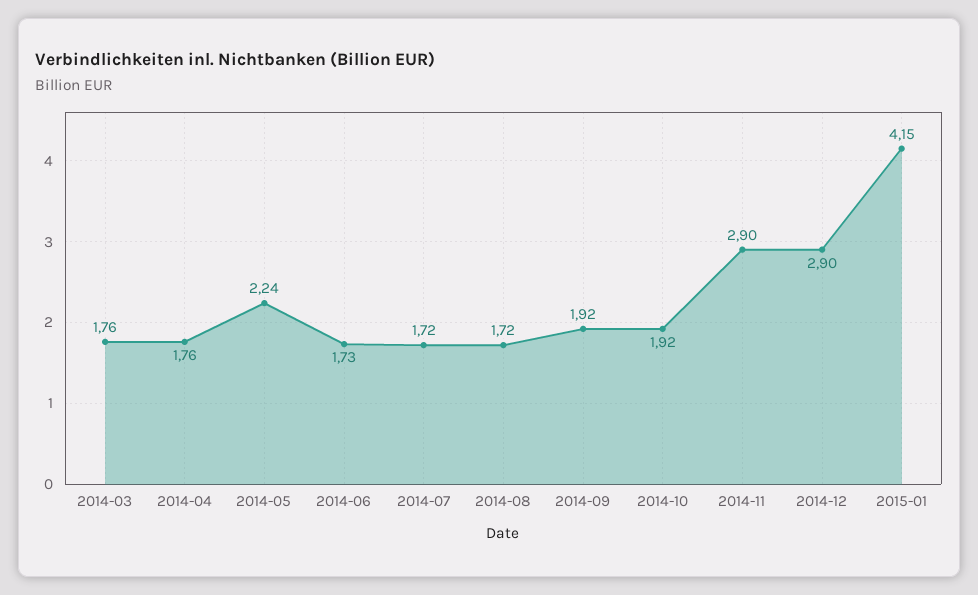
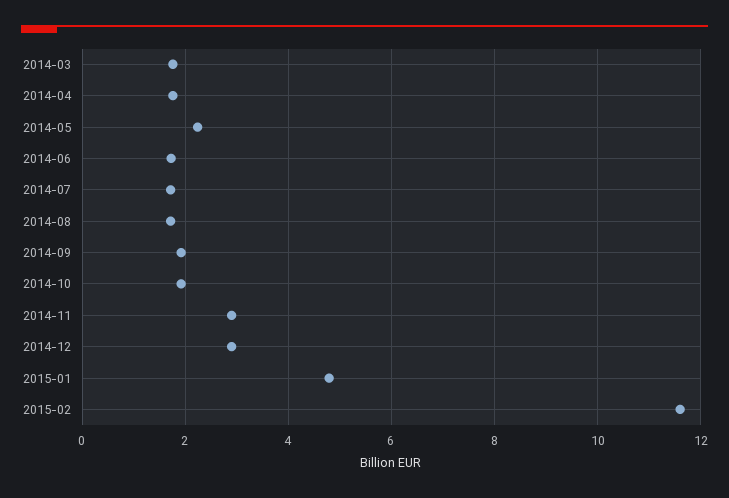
2015-01: 4.15 -> 4.8
2015-02: none -> 11.6

